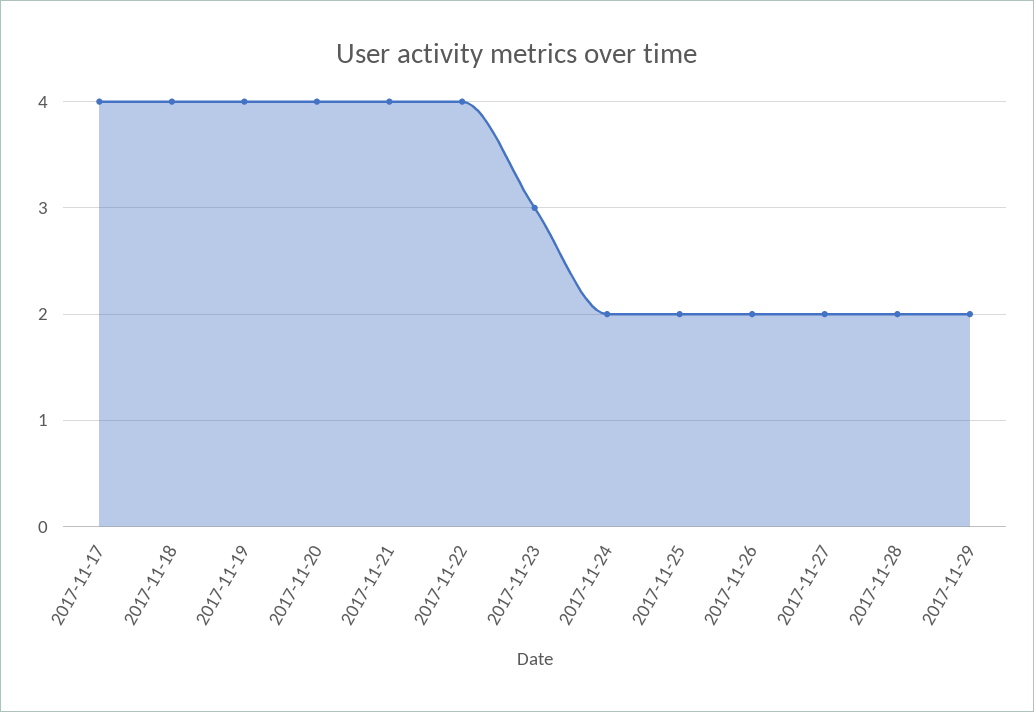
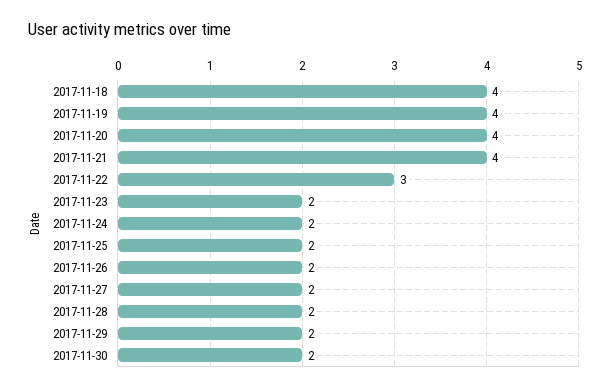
2017-11-17: 4 -> none
2017-11-22: 4 -> 3
2017-11-23: 3 -> 2
2017-11-30: none -> 2

